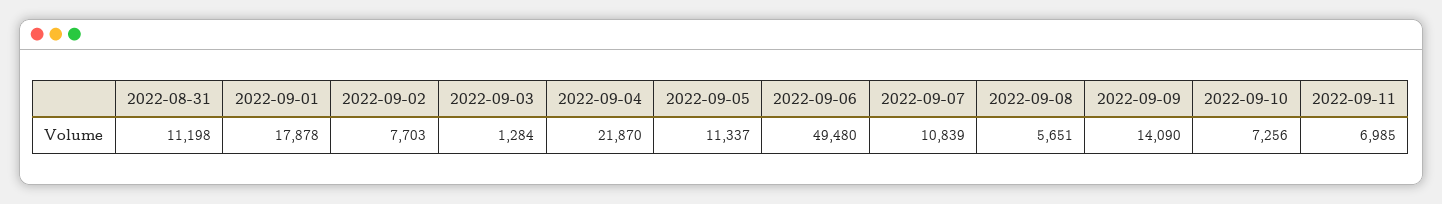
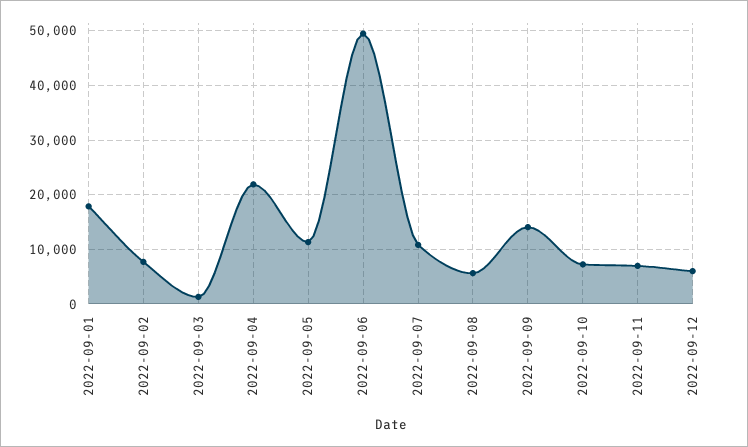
2022-08-31: 11198 -> none
2022-09-12: none -> 6000

